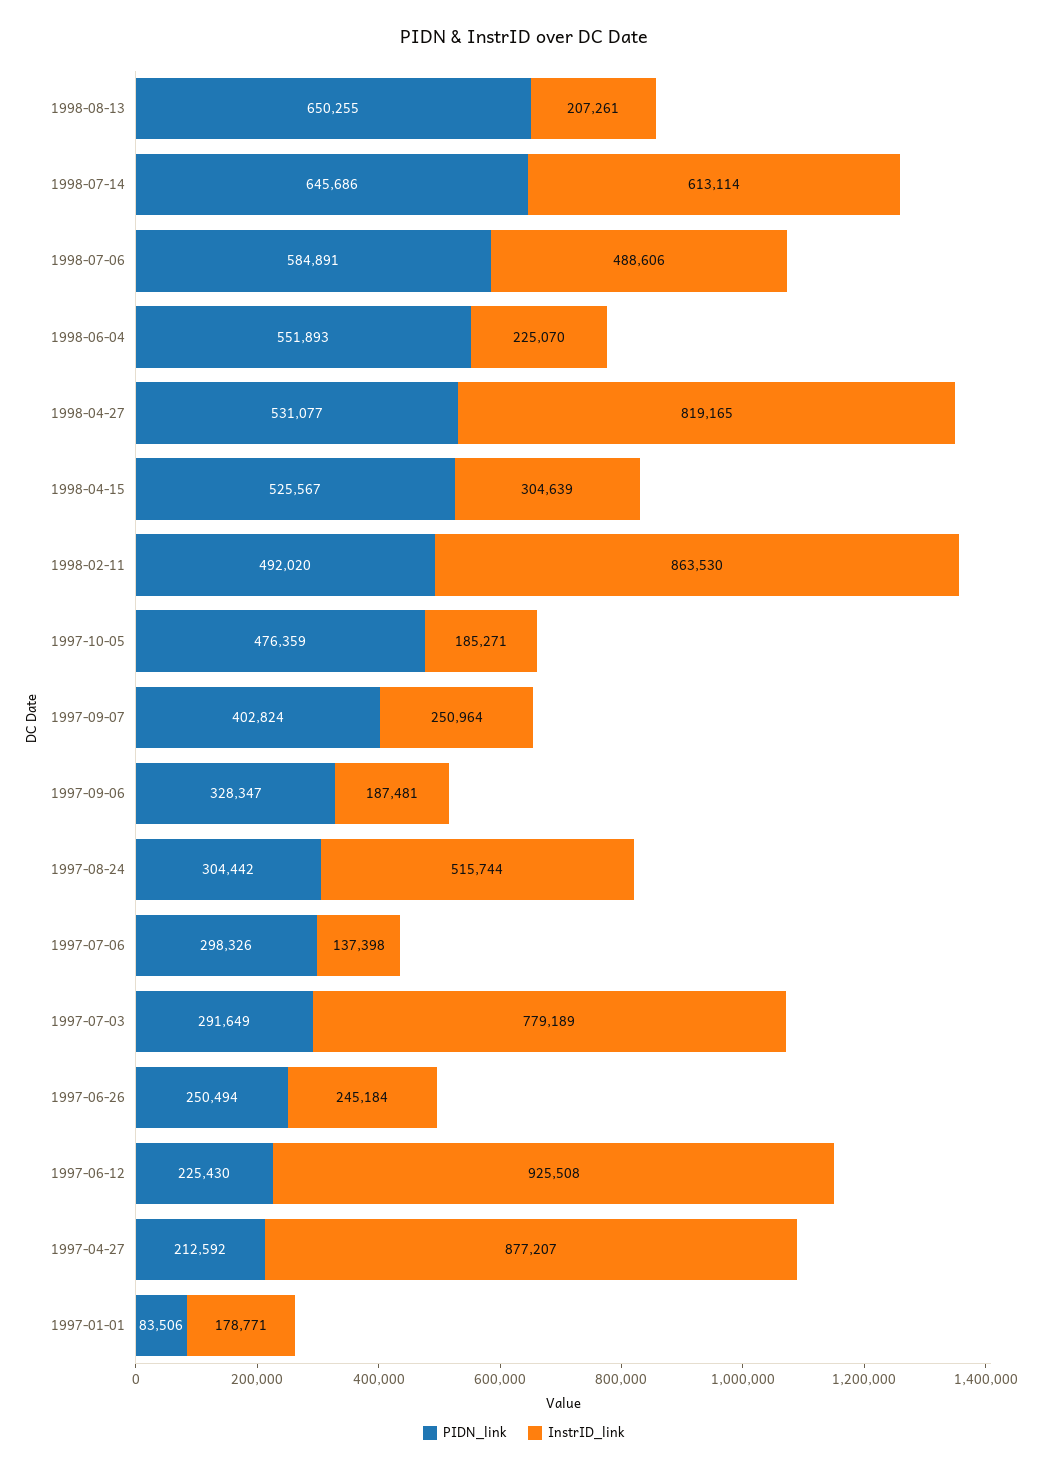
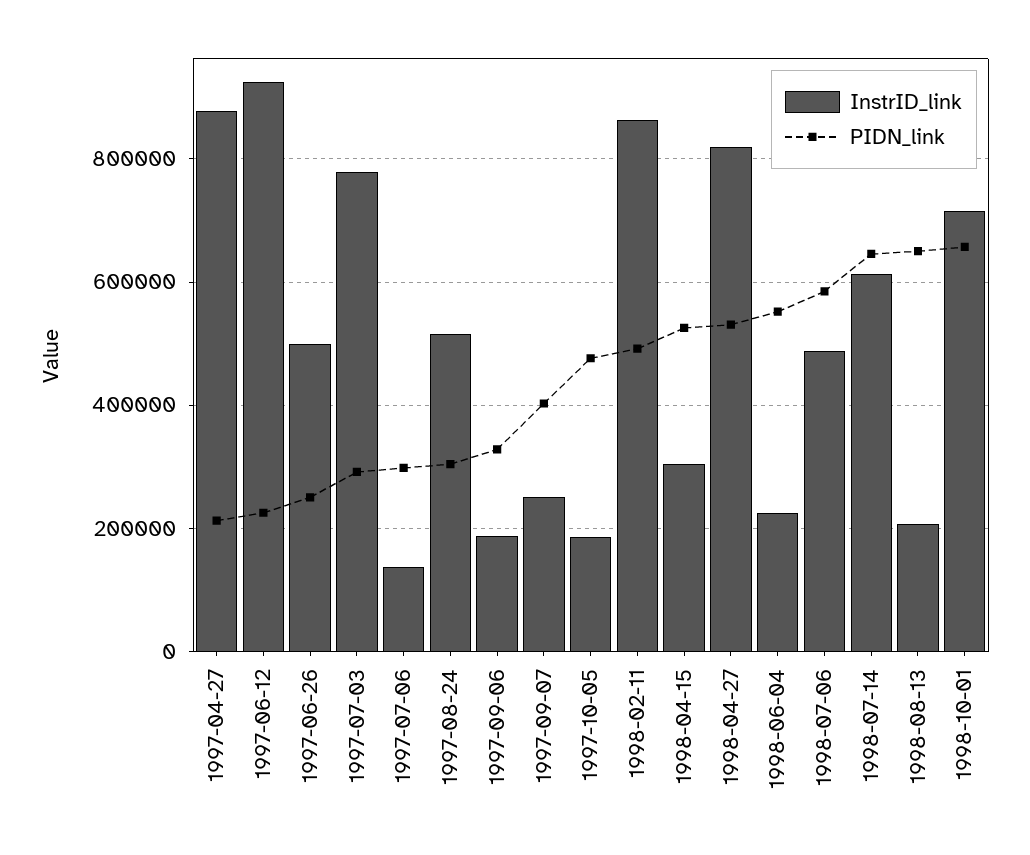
InstrID_link, 1997-06-26: 245184 -> 500000
PIDN_link, 1997-01-01: 83506 -> none
InstrID_link, 1997-01-01: 178771 -> none
InstrID_link, 1998-10-01: none -> 720000
PIDN_link, 1998-10-01: none -> 660000

